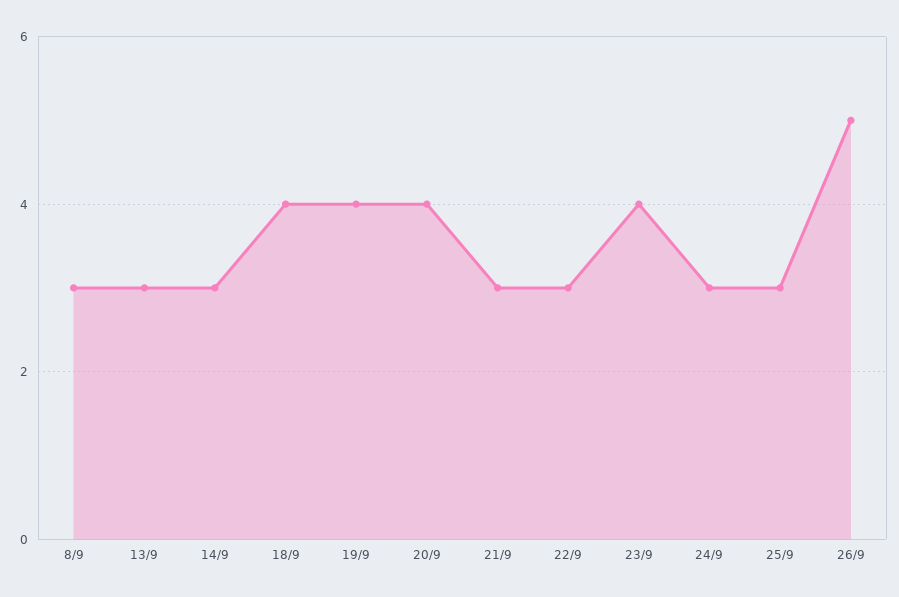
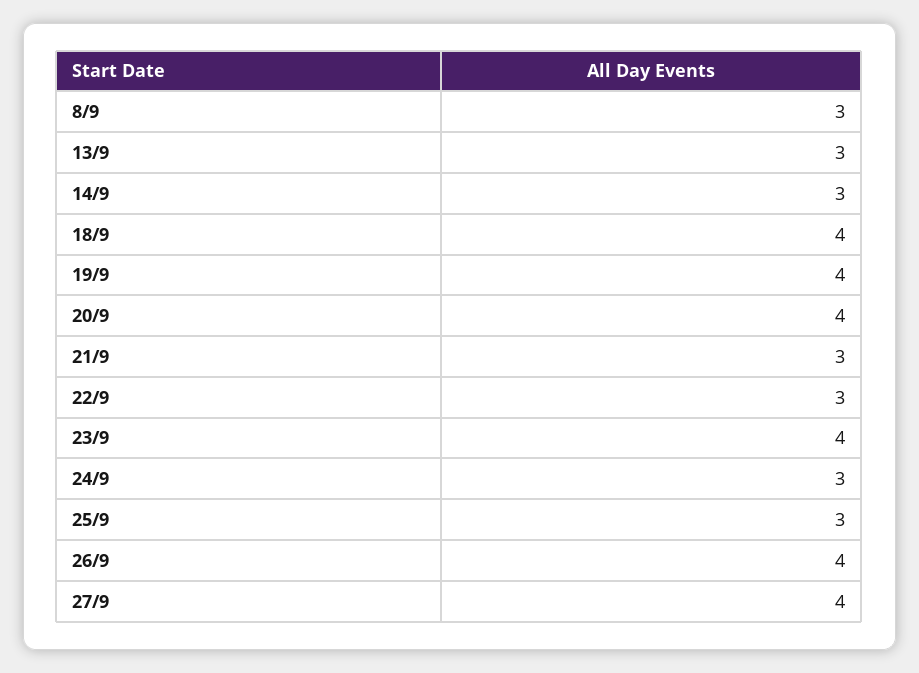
26/9: 5 -> 4
27/9: none -> 4

